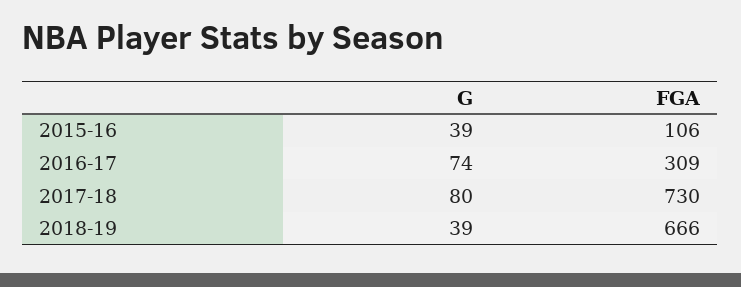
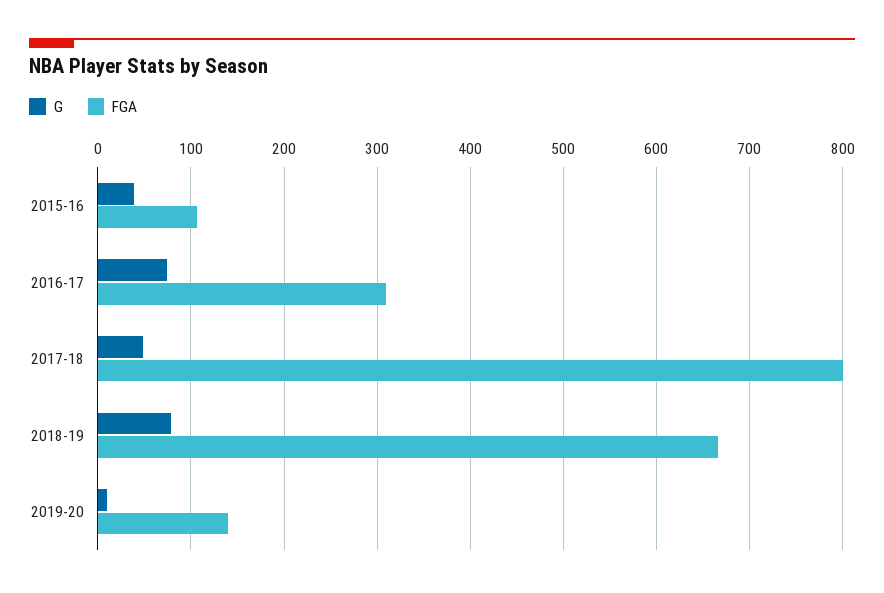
G, 2017-18: 80 -> 50
FGA, 2017-18: 730 -> 800
G, 2018-19: 39 -> 80
G, 2019-20: none -> 10
FGA, 2019-20: none -> 140

